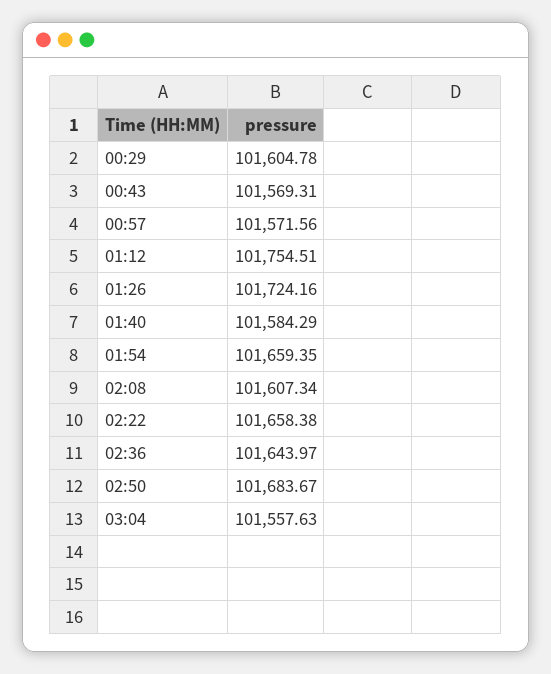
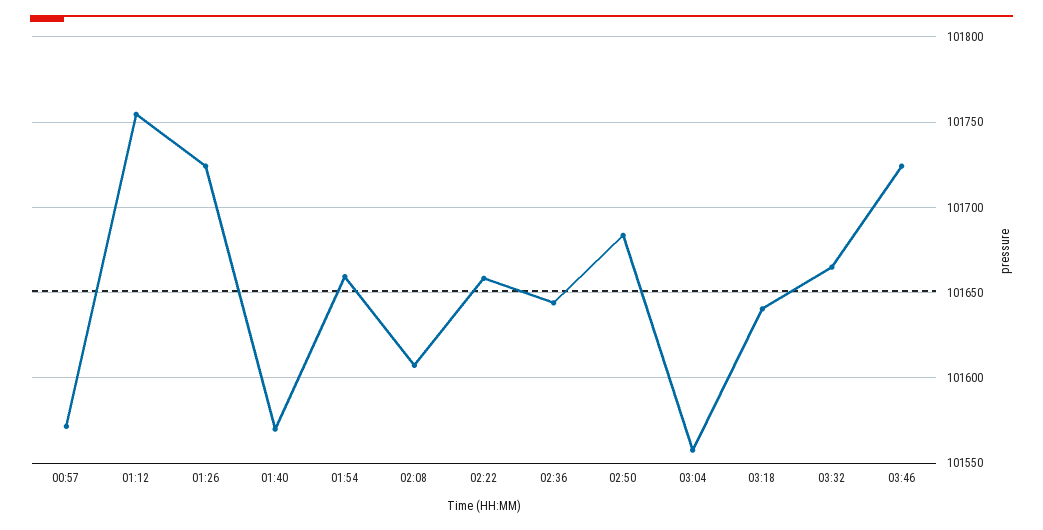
00:29: 101604.78 -> none
00:43: 101569.31 -> none
01:40: 101584.29 -> 101570
03:18: none -> 101640
03:32: none -> 101665
03:46: none -> 101725

